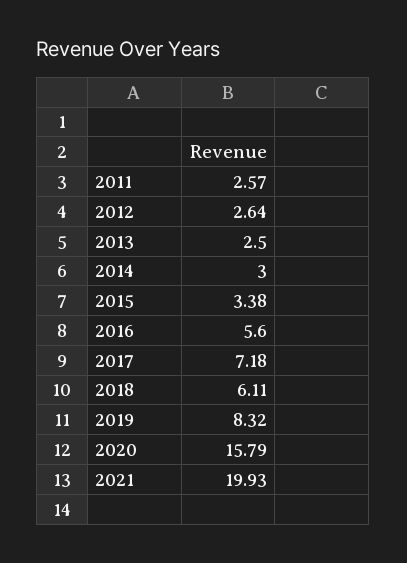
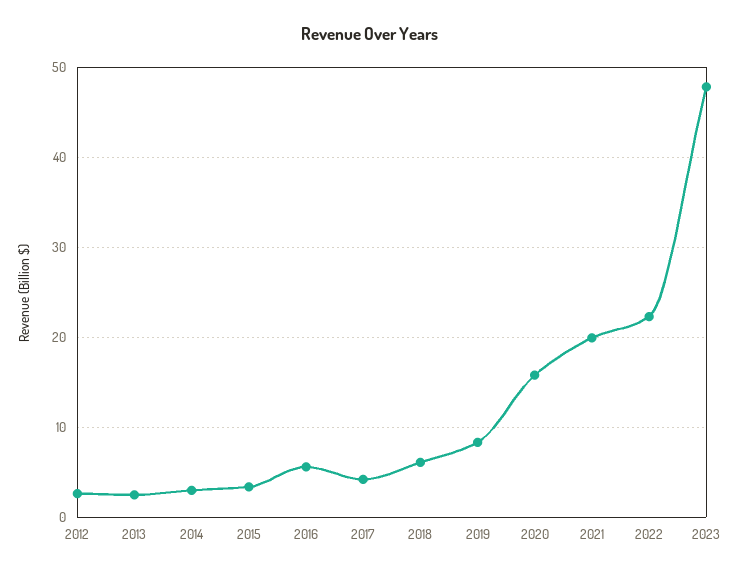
2011: 2.57 -> none
2017: 7.18 -> 4
2022: none -> 22
2023: none -> 48

